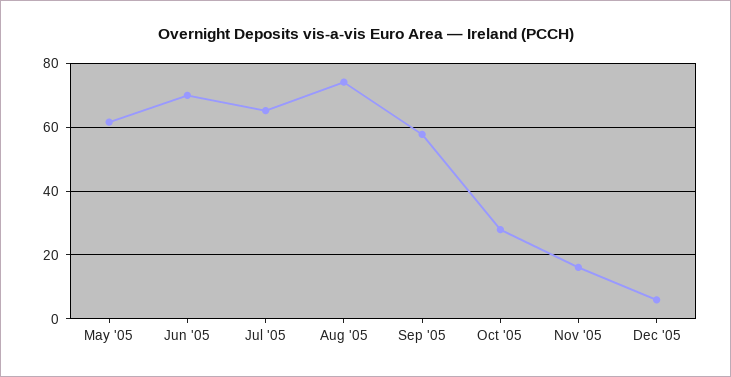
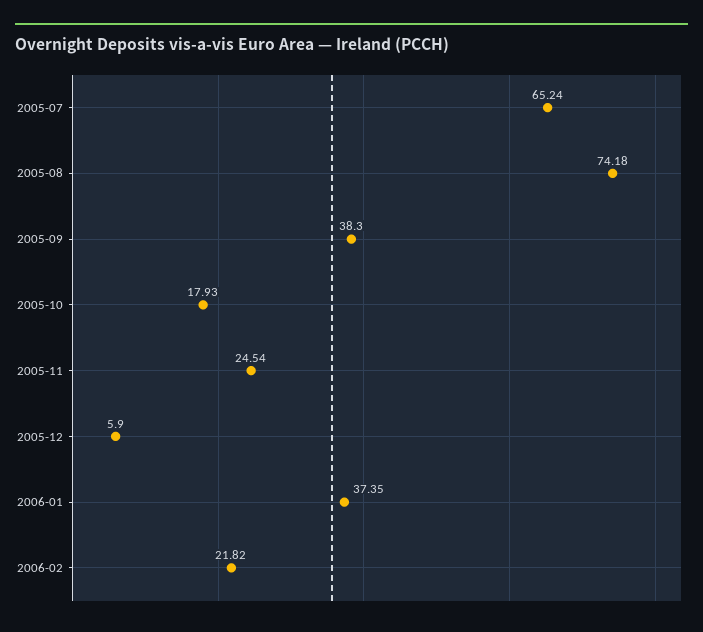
May '05: 62 -> none
Jun '05: 70 -> none
Sep '05: 58 -> 38.3
Oct '05: 28 -> 17.93
Nov '05: 16 -> 24.54
2006-01: none -> 37.35
2006-02: none -> 21.82

